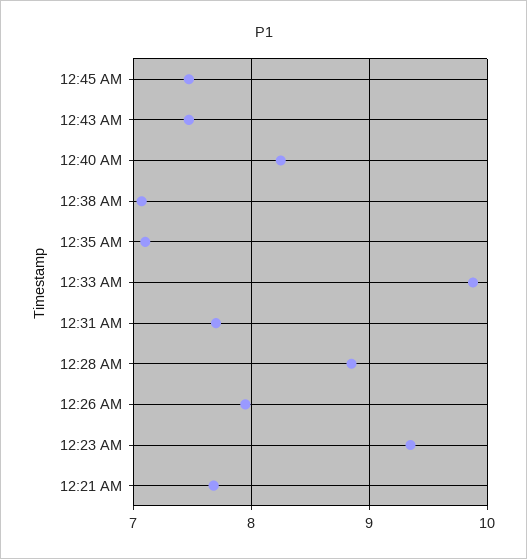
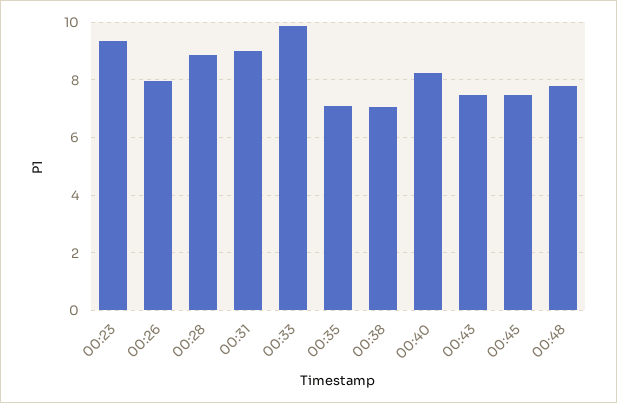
12:31 AM: 7.7 -> 9
12:21 AM: 7.7 -> none
00:48: none -> 7.75

